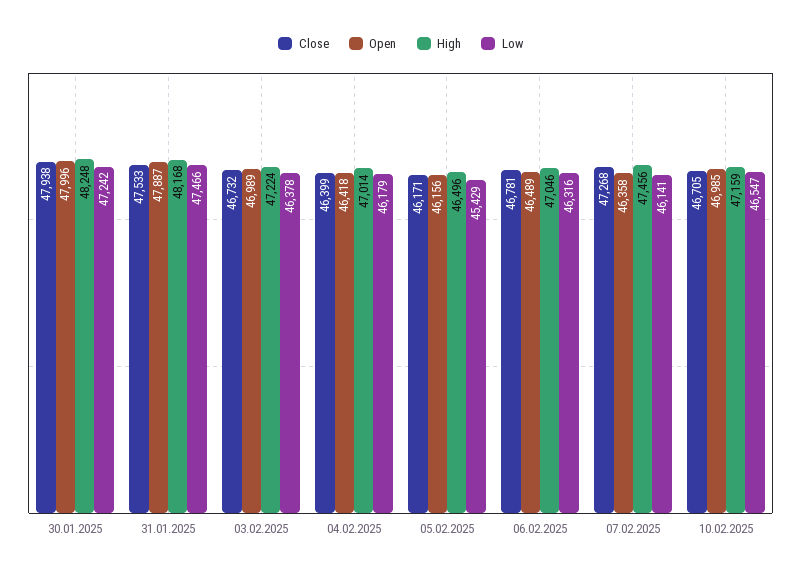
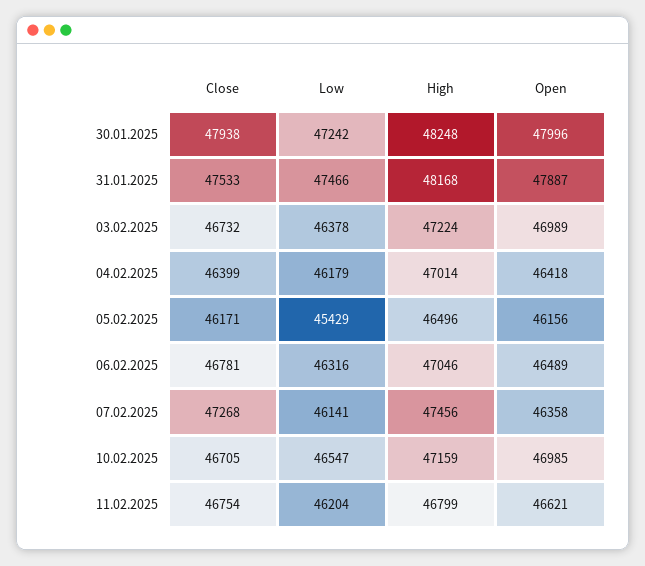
Close, 11.02.2025: none -> 46754
Low, 11.02.2025: none -> 46204
High, 11.02.2025: none -> 46799
Open, 11.02.2025: none -> 46621

